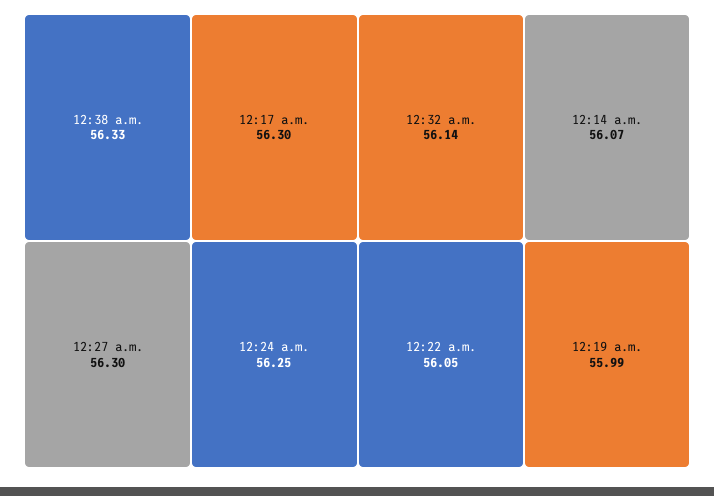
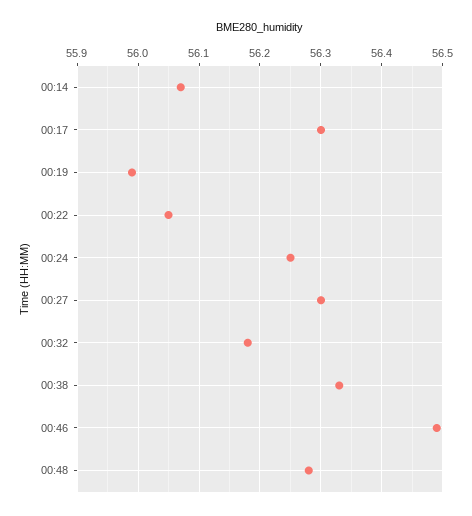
12:32 a.m.: 56.14 -> 56.18
00:46: none -> 56.49
00:48: none -> 56.28

